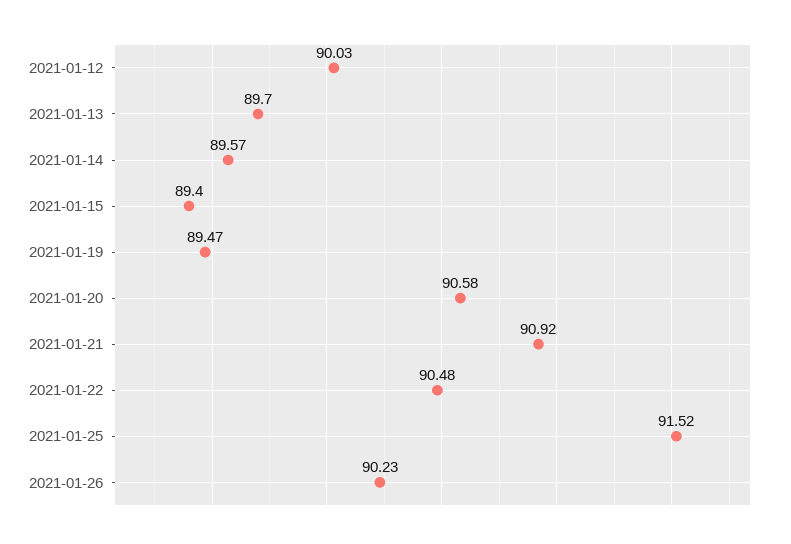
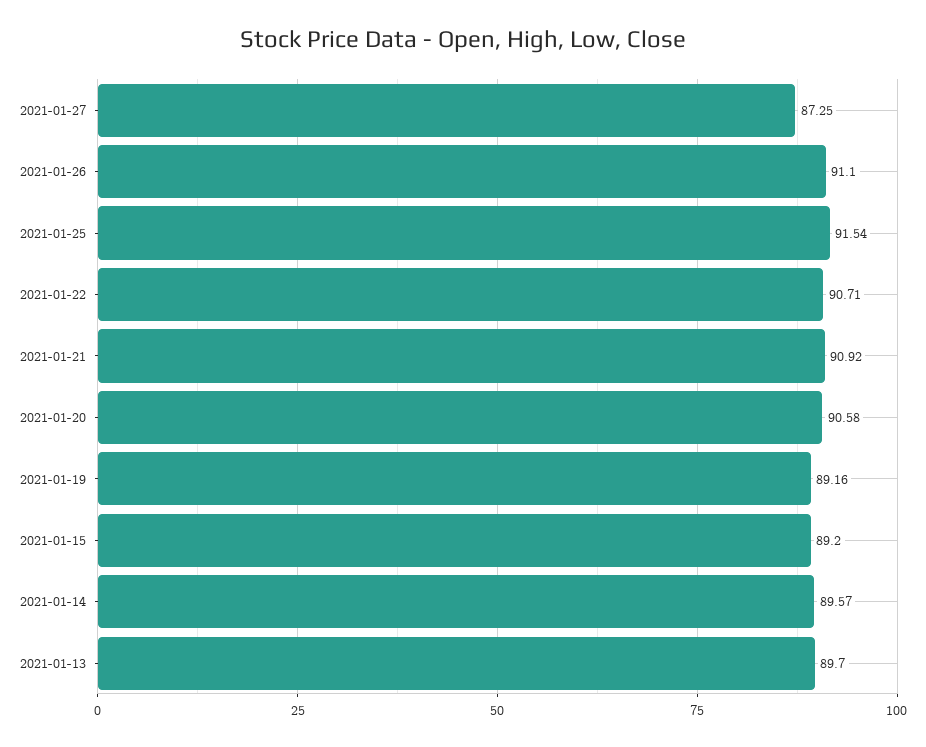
2021-01-12: 90.03 -> none
2021-01-15: 89.4 -> 89.2
2021-01-19: 89.47 -> 89.16
2021-01-22: 90.48 -> 90.71
2021-01-25: 91.52 -> 91.54
2021-01-26: 90.23 -> 91.1
2021-01-27: none -> 87.25

